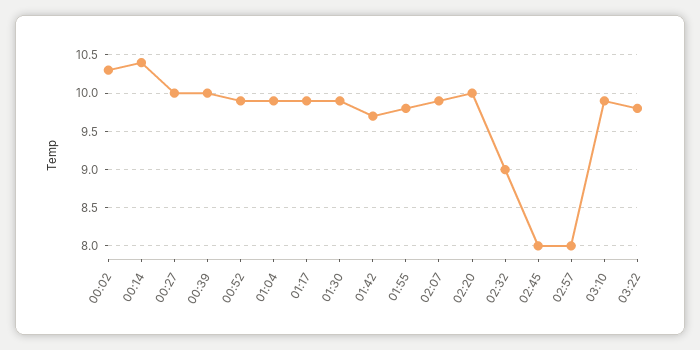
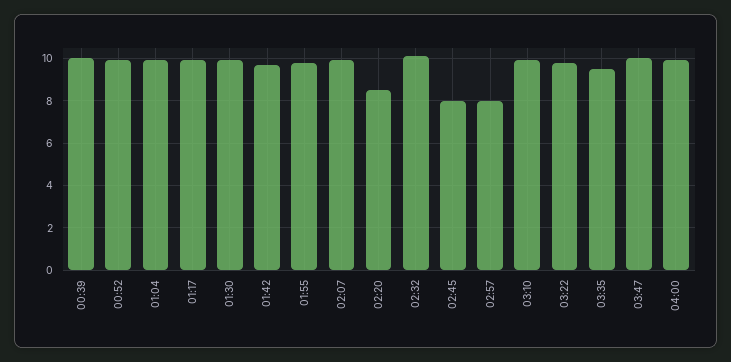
00:02: 10.3 -> none
00:14: 10.4 -> none
00:27: 10 -> none
02:20: 10 -> 8.5
02:32: 9 -> 10
03:35: none -> 9.5
03:47: none -> 10
04:00: none -> 10

